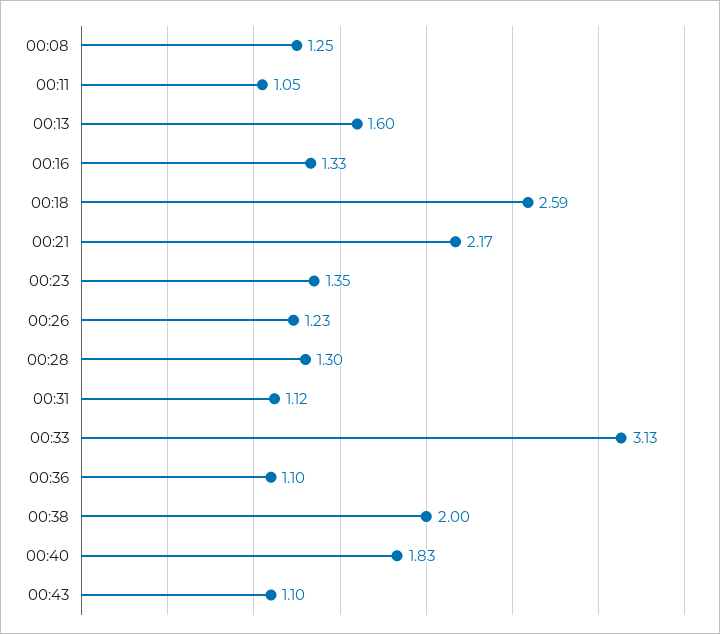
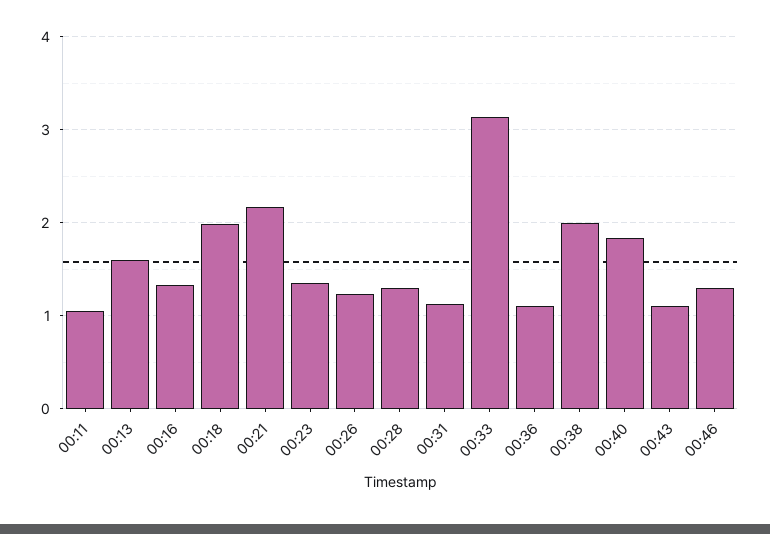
00:08: 1.25 -> none
00:18: 2.59 -> 2
00:46: none -> 1.3

